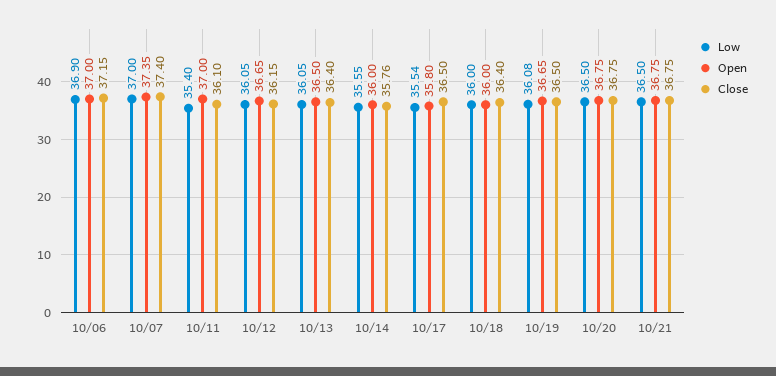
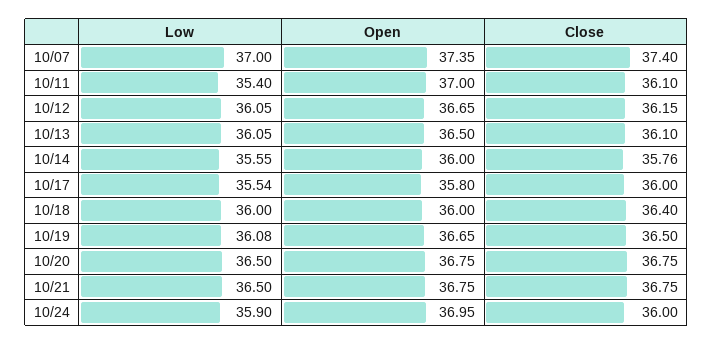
Low, 10/06: 36.9 -> none
Open, 10/06: 37 -> none
Close, 10/06: 37.15 -> none
Close, 10/13: 36.4 -> 36.1
Close, 10/17: 36.5 -> 36
Low, 10/24: none -> 35.9
Open, 10/24: none -> 36.95
Close, 10/24: none -> 36

